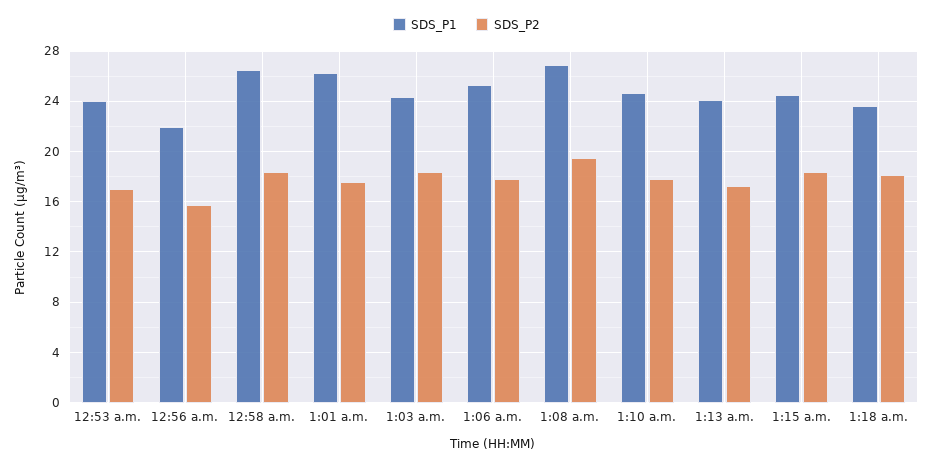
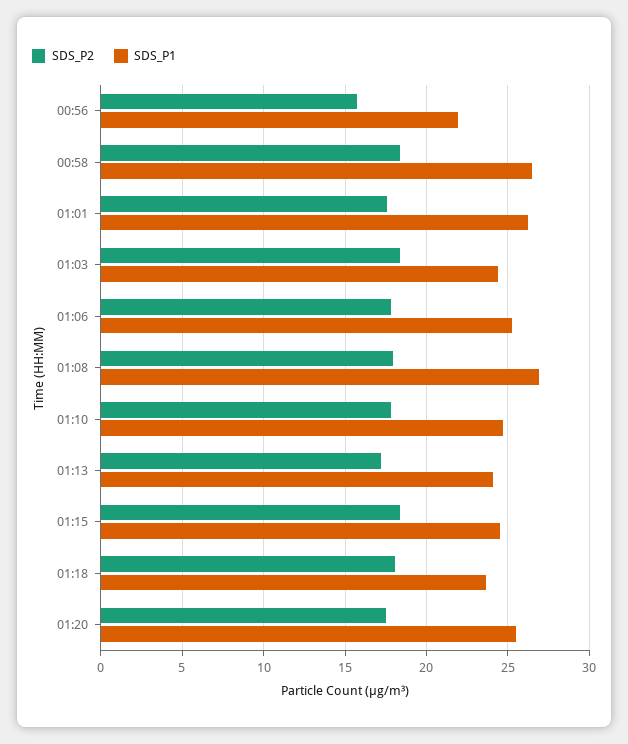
SDS_P1, 12:53 a.m.: 24 -> none
SDS_P2, 12:53 a.m.: 17 -> none
SDS_P2, 1:08 a.m.: 19.5 -> 18
SDS_P2, 01:20: none -> 17.5
SDS_P1, 01:20: none -> 25.5

